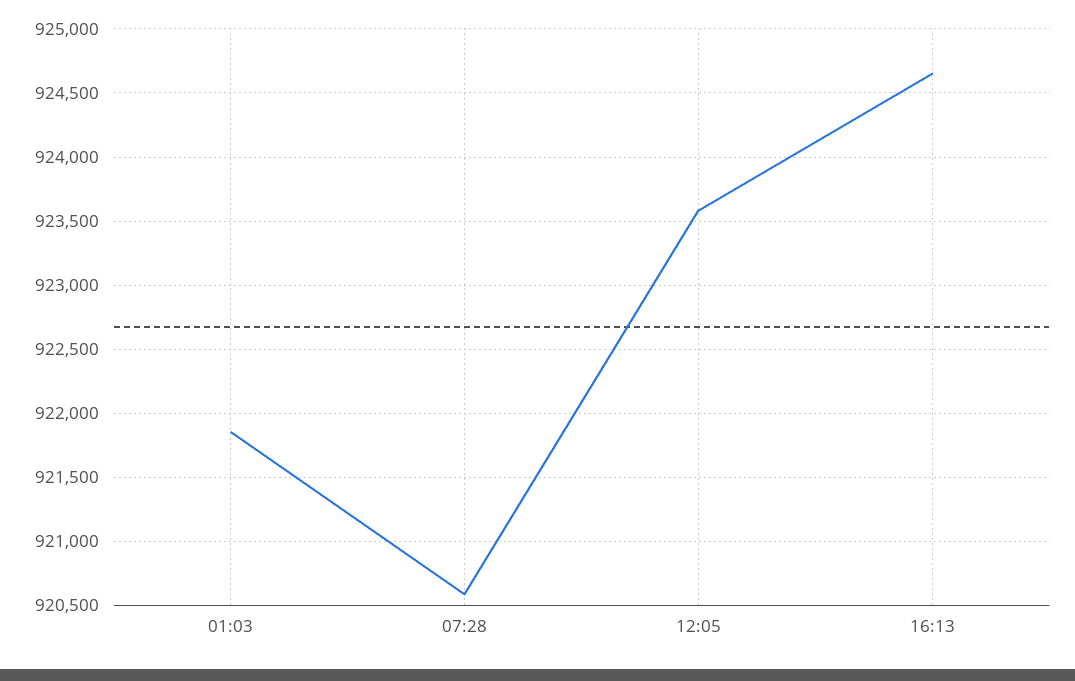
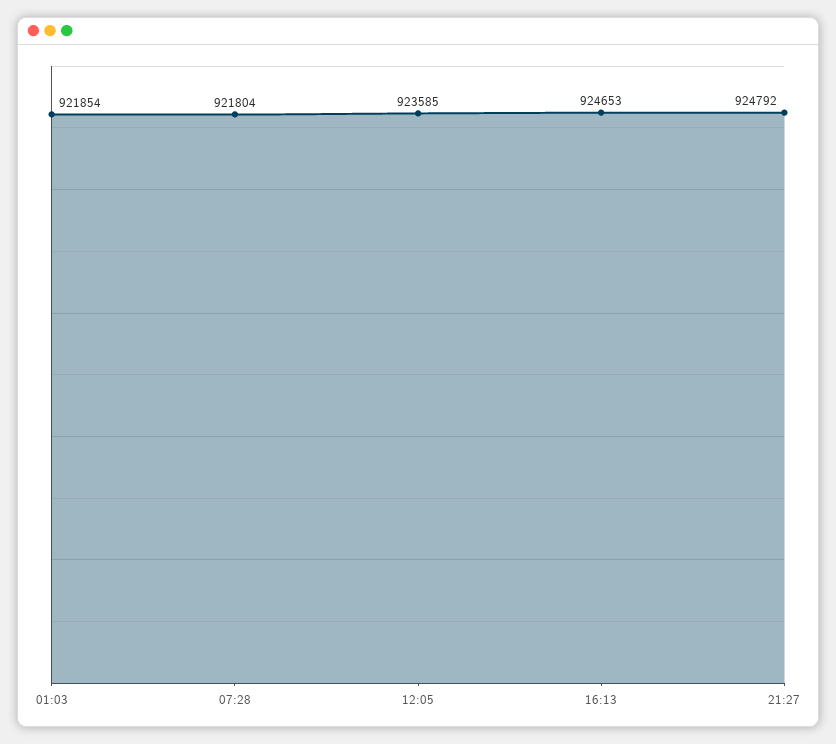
07:28: 920600 -> 921804
21:27: none -> 924792

